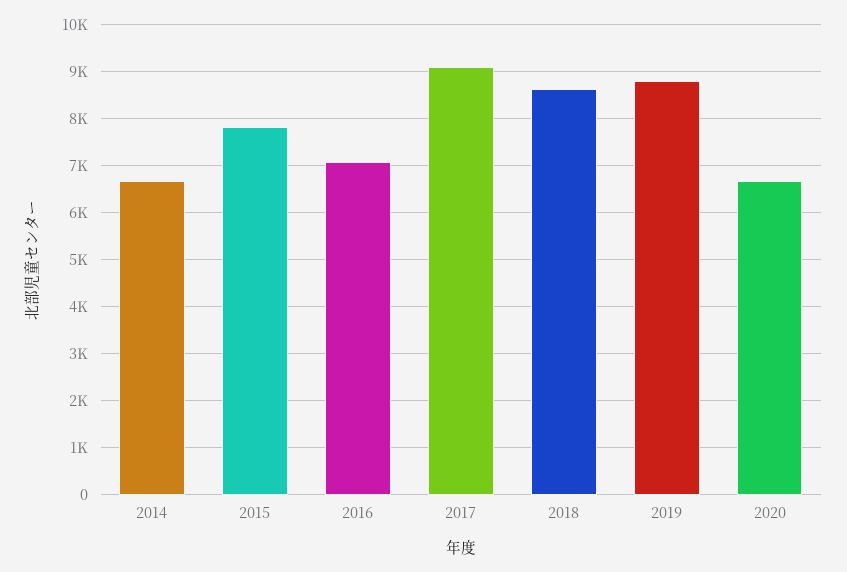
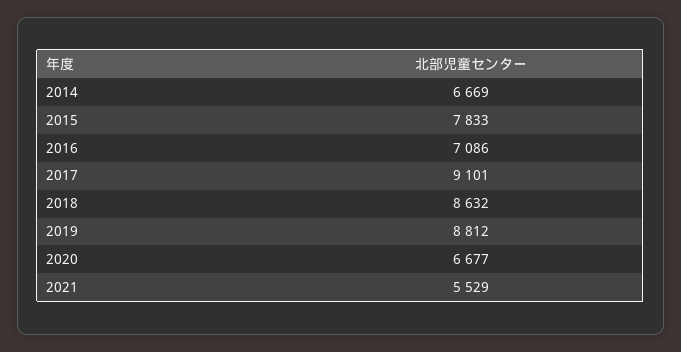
2021: none -> 5529

